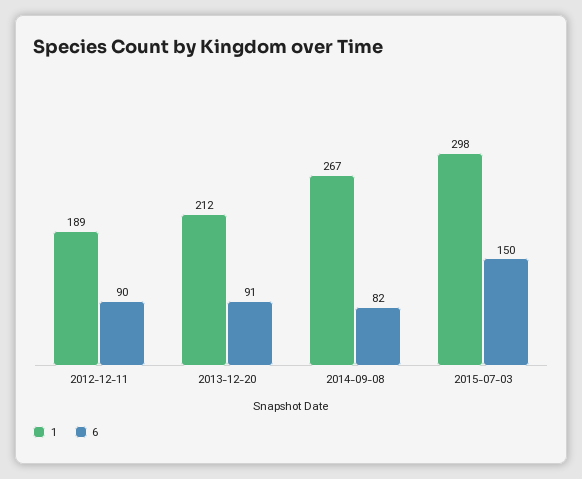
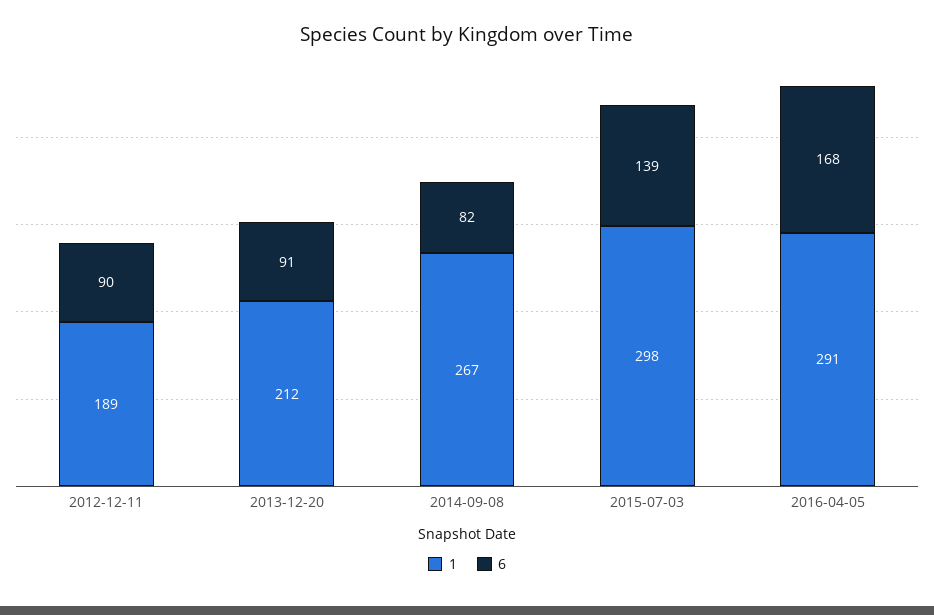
6, 2015-07-03: 150 -> 139
1, 2016-04-05: none -> 291
6, 2016-04-05: none -> 168

